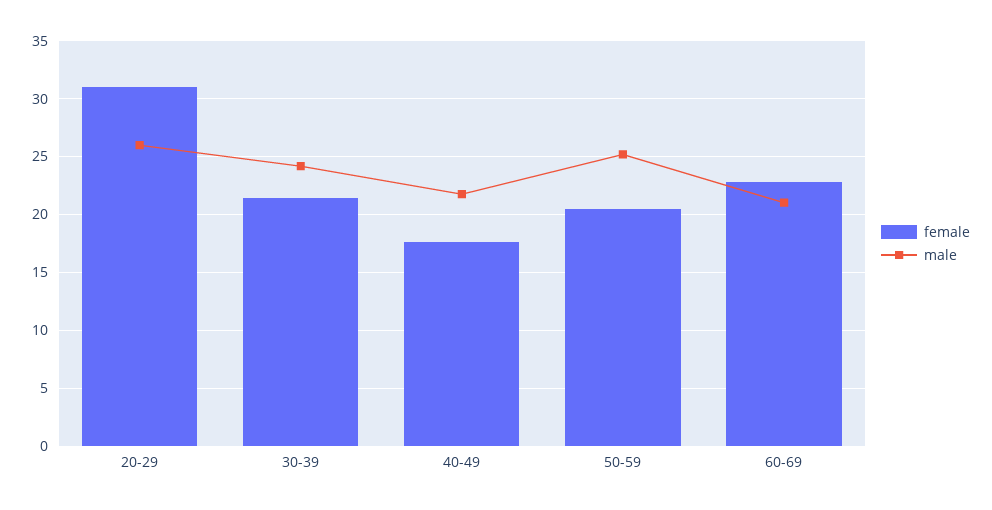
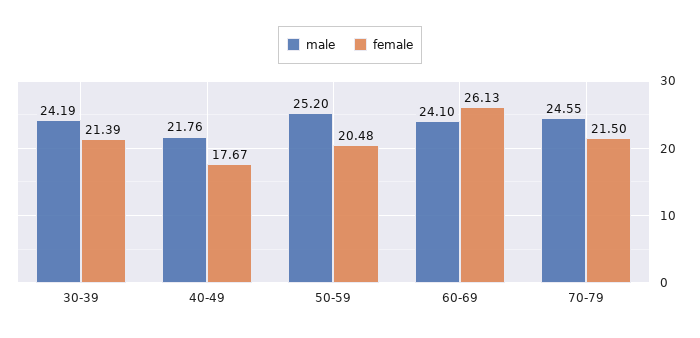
female, 20-29: 31 -> none
male, 20-29: 26 -> none
female, 60-69: 23 -> 26.13
male, 60-69: 21 -> 24.1
male, 70-79: none -> 24.55
female, 70-79: none -> 21.5

